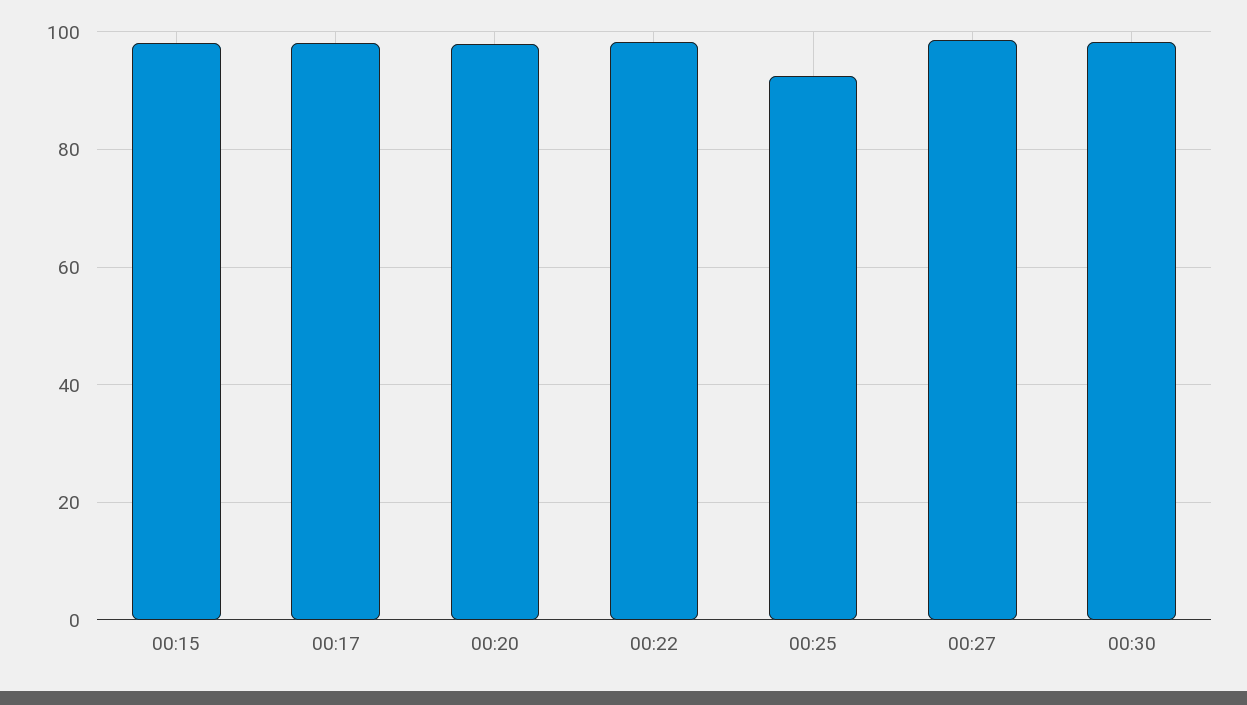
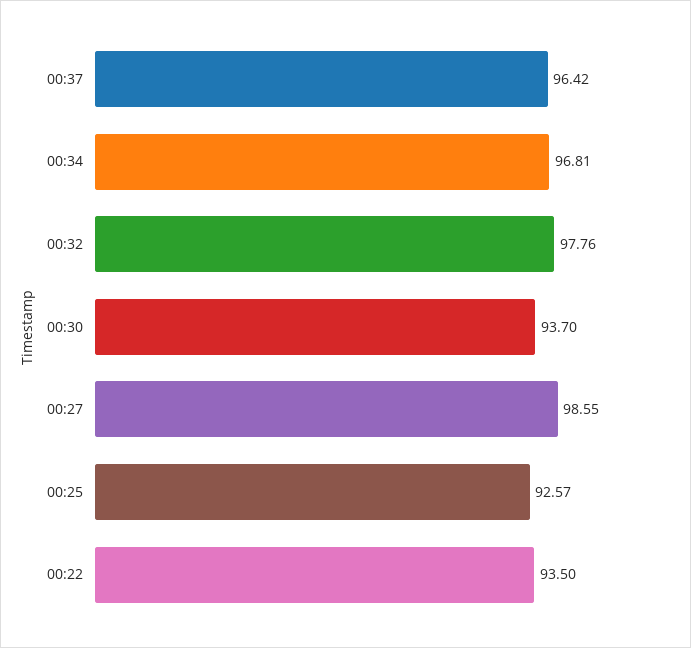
00:15: 98 -> none
00:17: 98 -> none
00:20: 98 -> none
00:22: 98 -> 93.5
00:30: 98 -> 93.7
00:37: none -> 96.42
00:34: none -> 96.81
00:32: none -> 97.76

